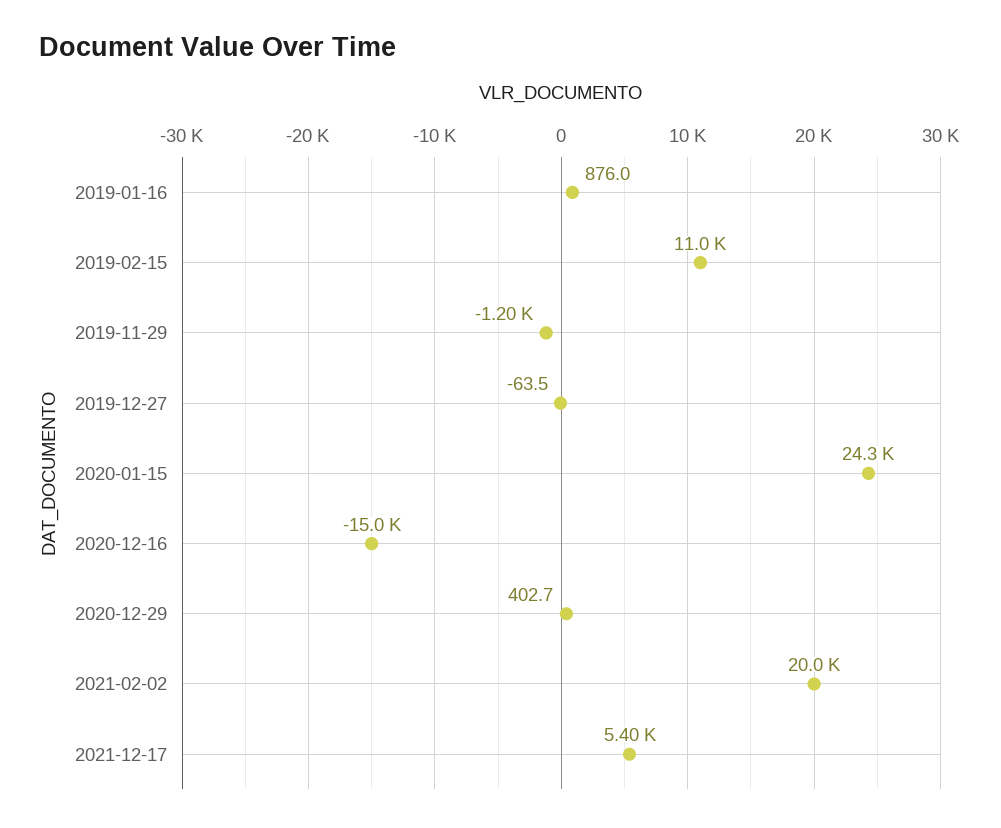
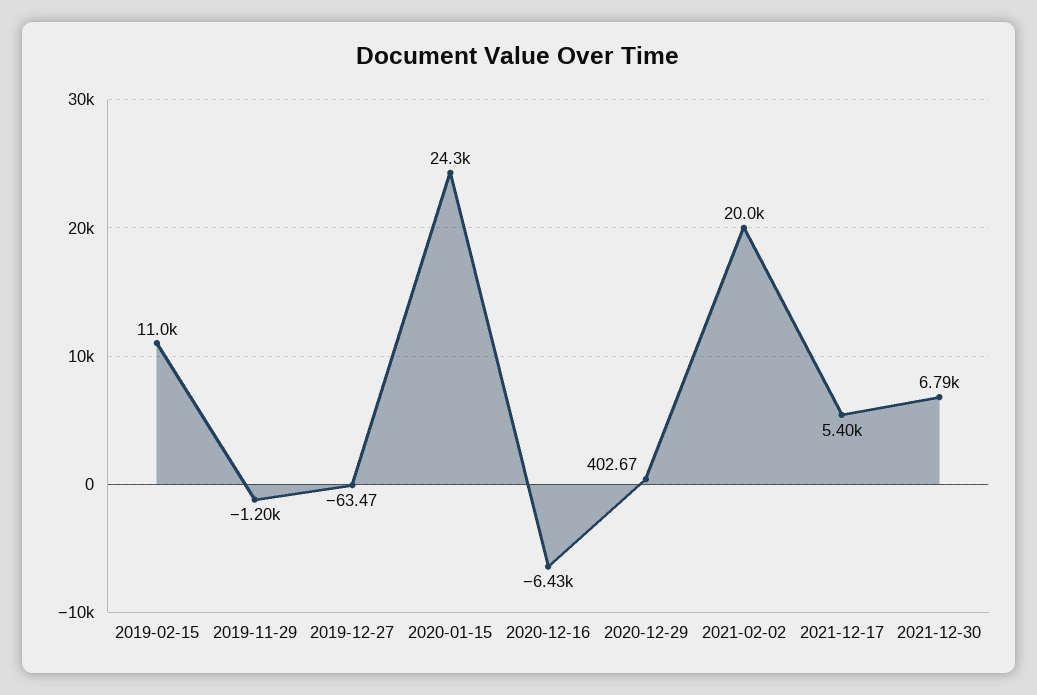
2019-01-16: 876 -> none
2020-12-16: -15000 -> -6430
2021-12-30: none -> 6790

